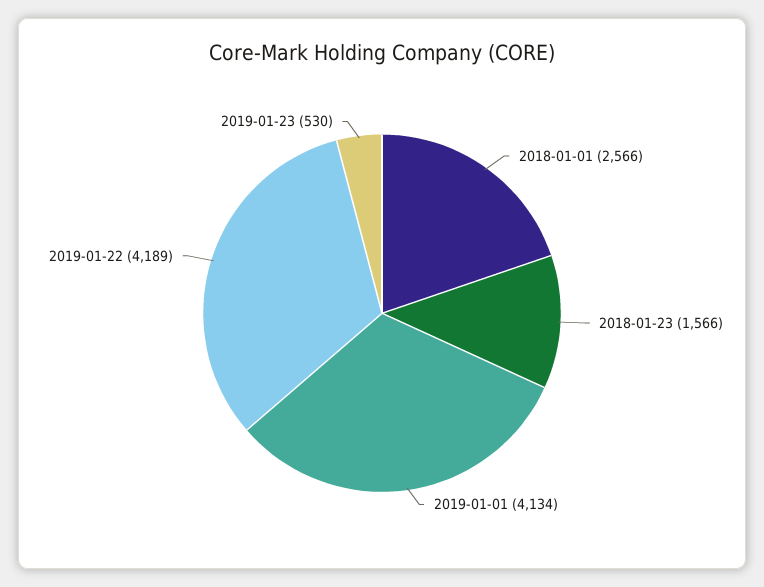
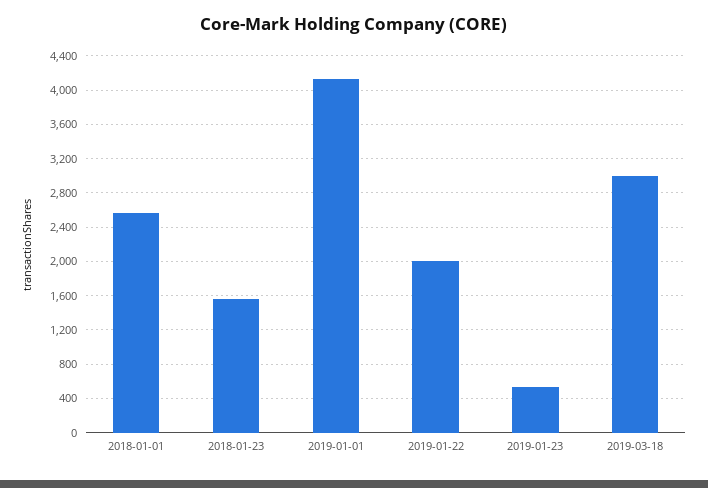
2019-01-22: 4189 -> 2000
2019-03-18: none -> 3000

